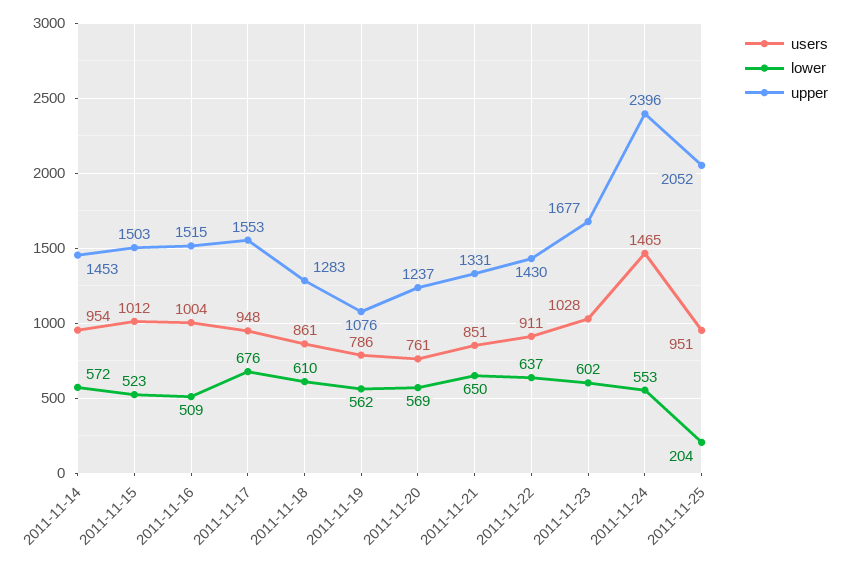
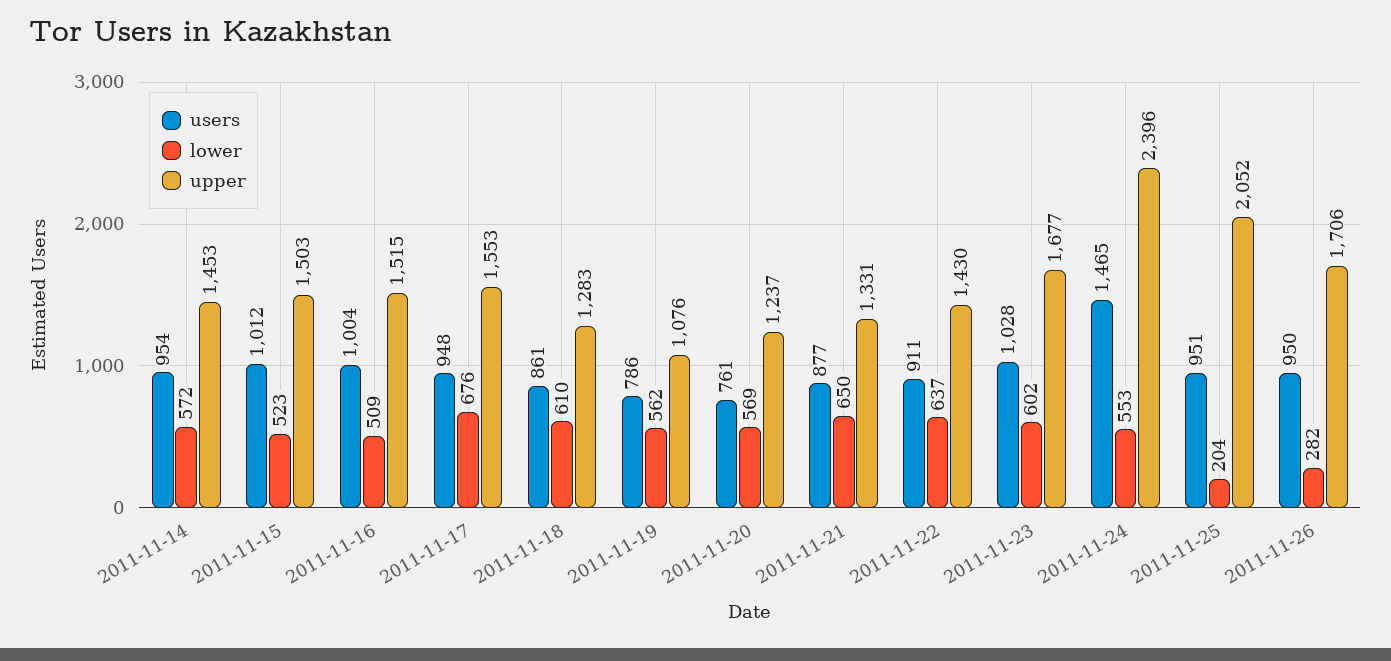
users, 2011-11-21: 851 -> 877
users, 2011-11-26: none -> 950
lower, 2011-11-26: none -> 282
upper, 2011-11-26: none -> 1706

